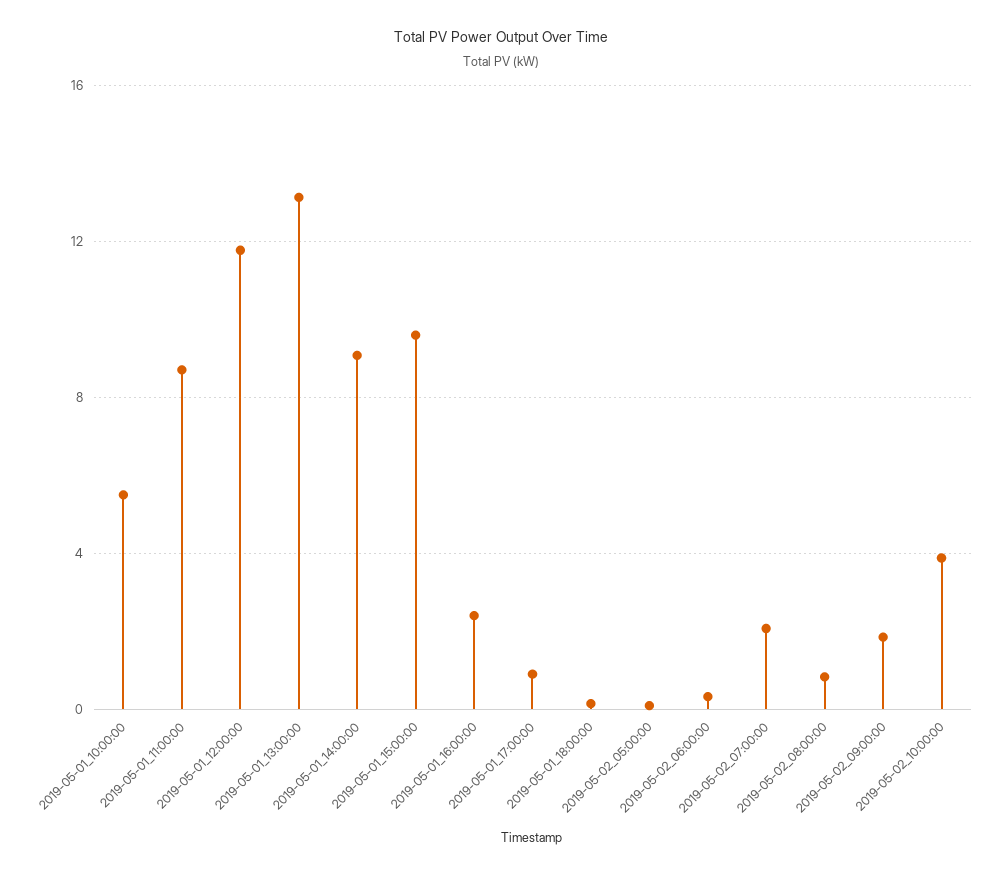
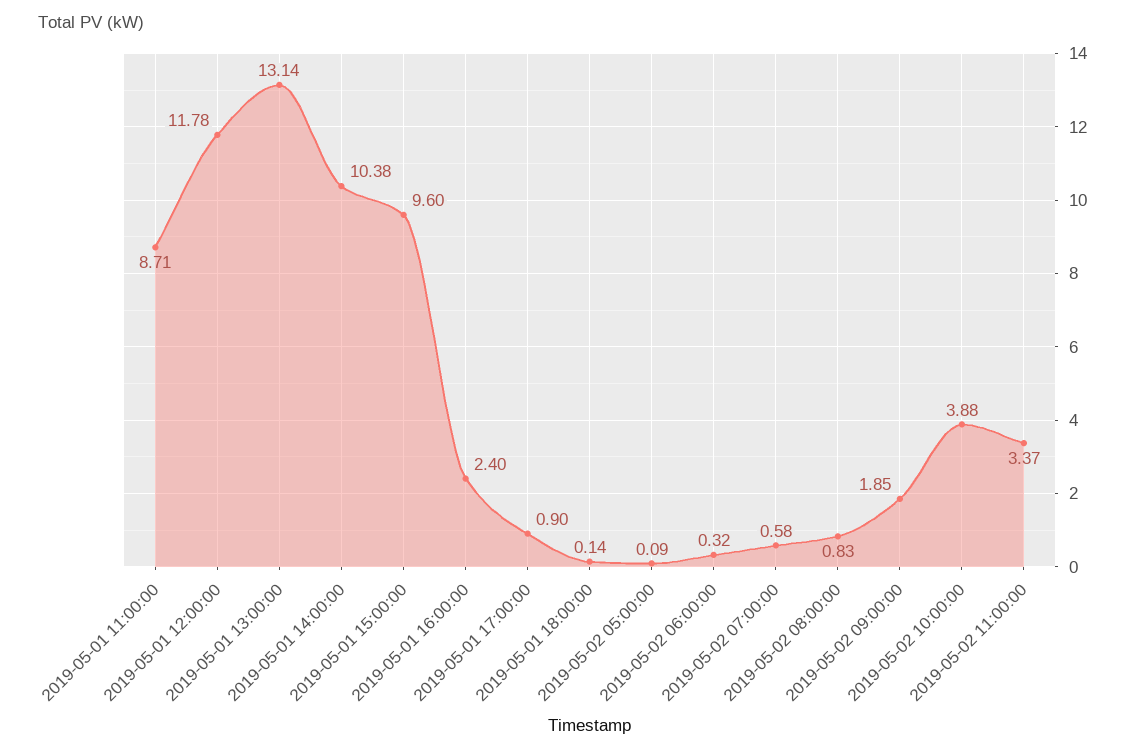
2019-05-01_10:00:00: 5.5 -> none
2019-05-01_14:00:00: 9 -> 10.38
2019-05-02_07:00:00: 2 -> 0.58
2019-05-02 11:00:00: none -> 3.37

